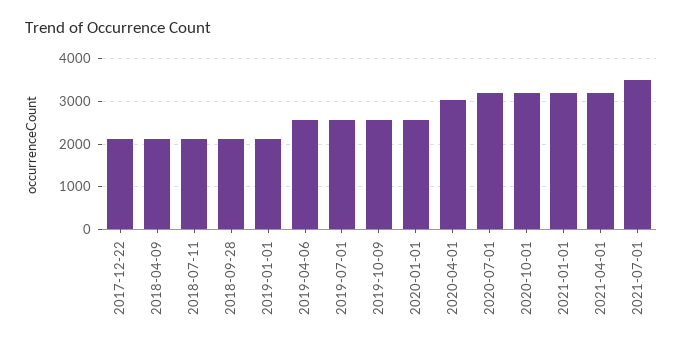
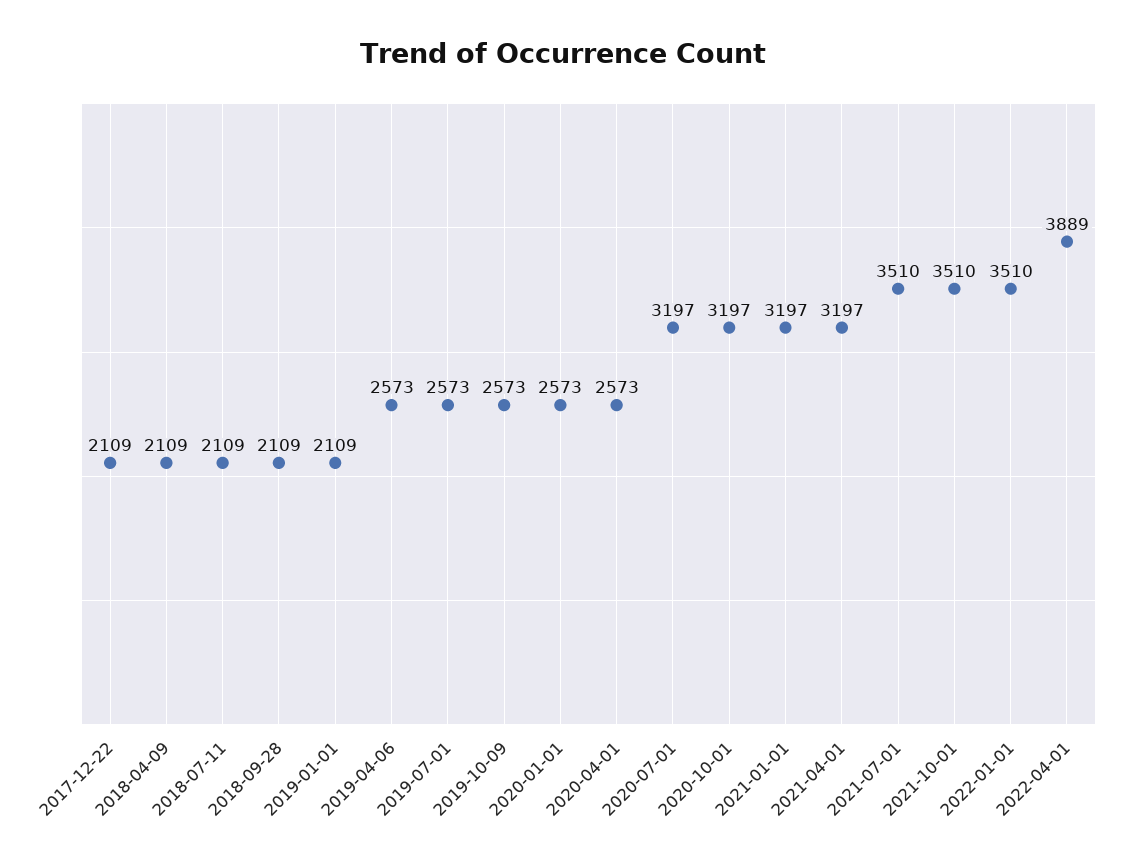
2020-04-01: 3000 -> 2573
2021-10-01: none -> 3510
2022-01-01: none -> 3510
2022-04-01: none -> 3889

